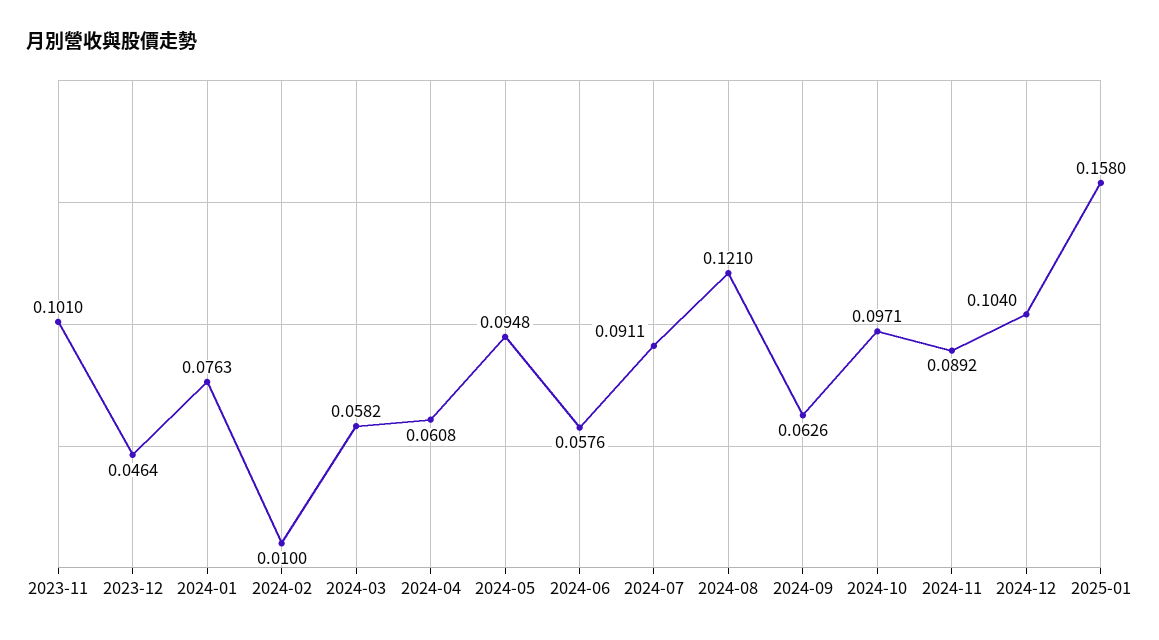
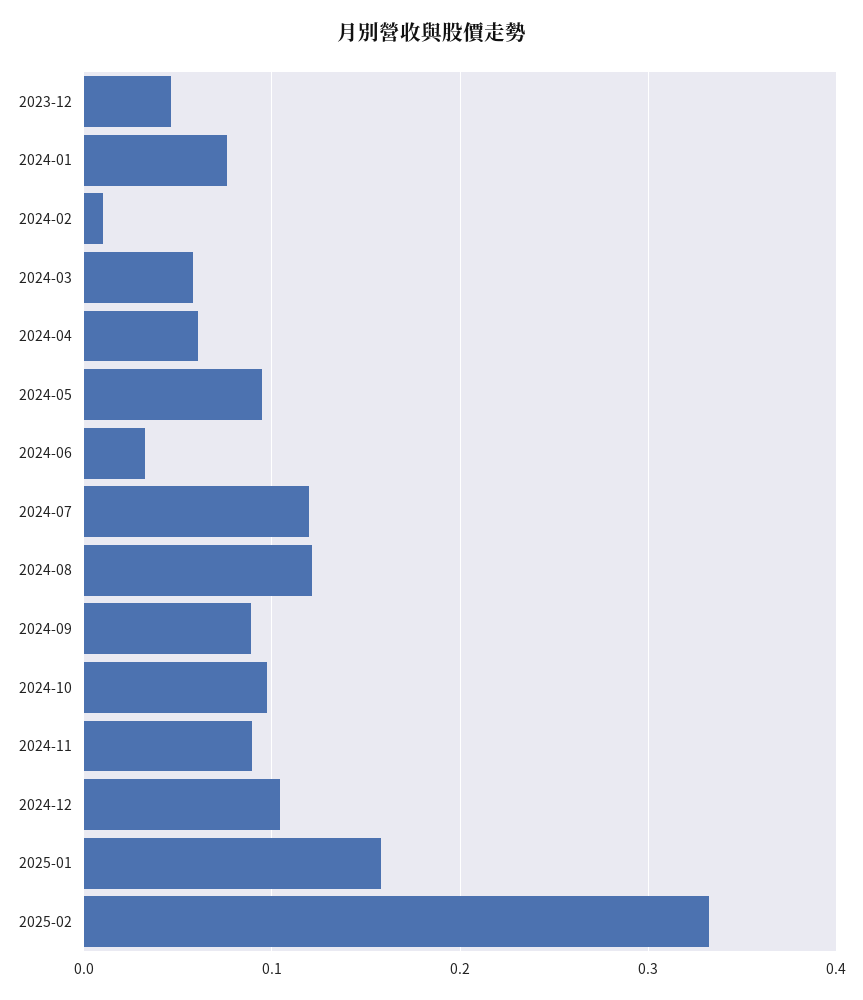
2023-11: 0.101 -> none
2024-06: 0.0576 -> 0.03
2024-07: 0.0911 -> 0.12
2024-09: 0.0626 -> 0.09
2025-02: none -> 0.33

